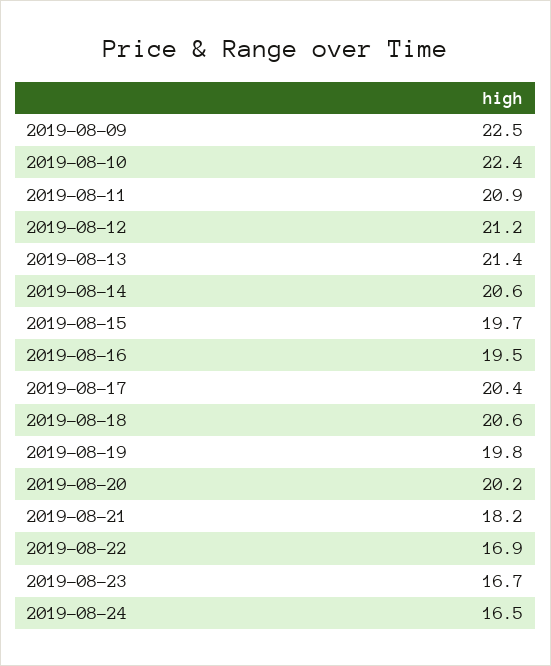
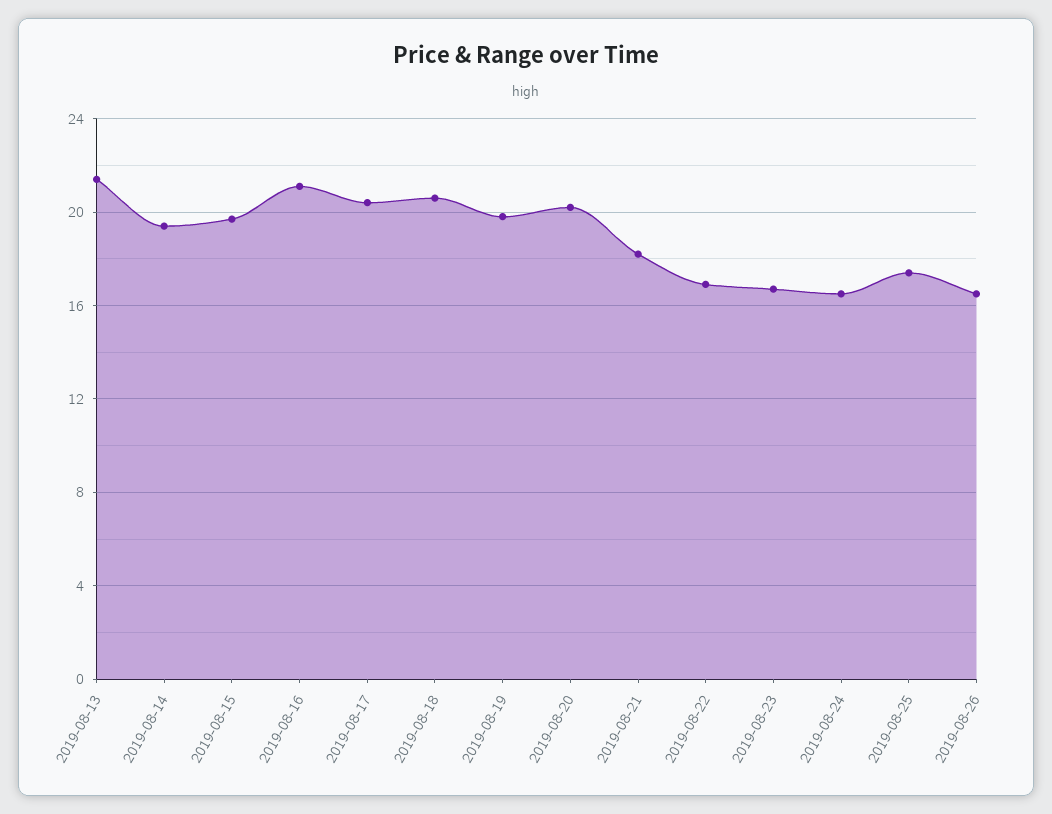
2019-08-09: 22.5 -> none
2019-08-10: 22.4 -> none
2019-08-11: 20.9 -> none
2019-08-12: 21.2 -> none
2019-08-14: 20.6 -> 19.5
2019-08-16: 19.5 -> 21
2019-08-25: none -> 17.5
2019-08-26: none -> 16.5

